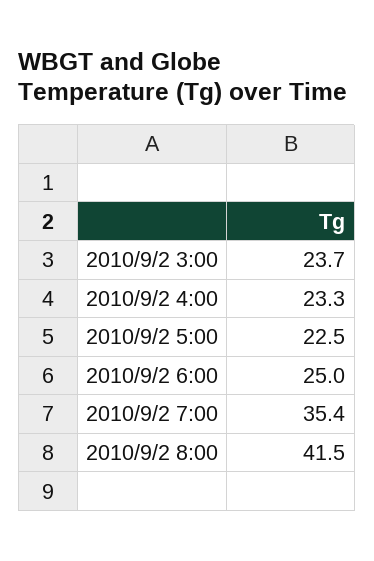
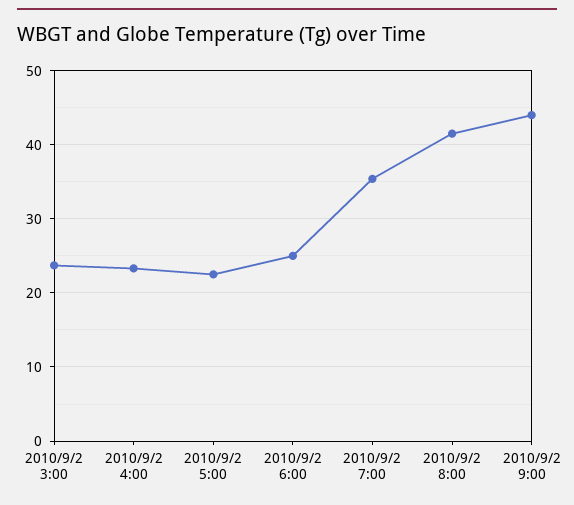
2010/9/2 9:00: none -> 44

